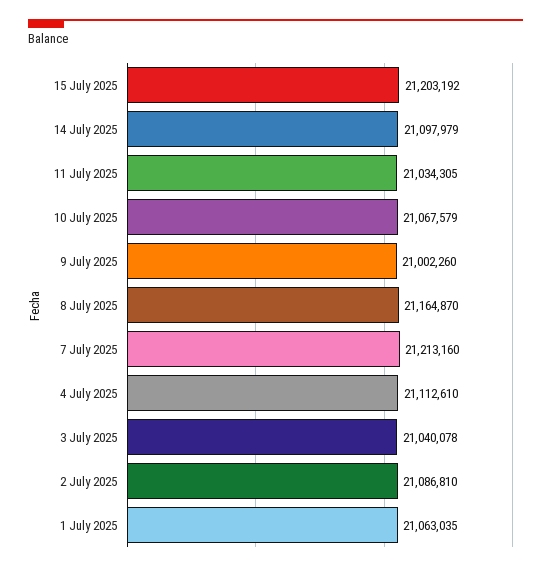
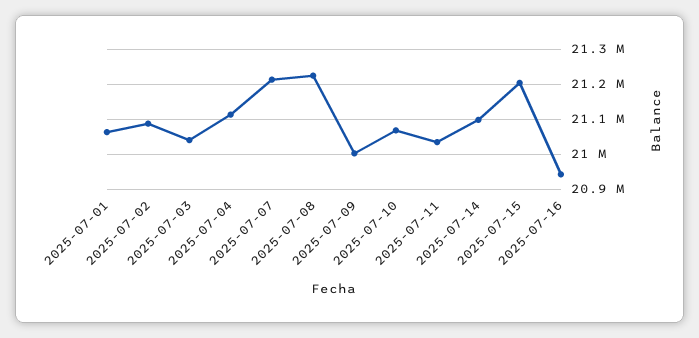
8 July 2025: 21164870 -> 21220000
2025-07-16: none -> 20940000

